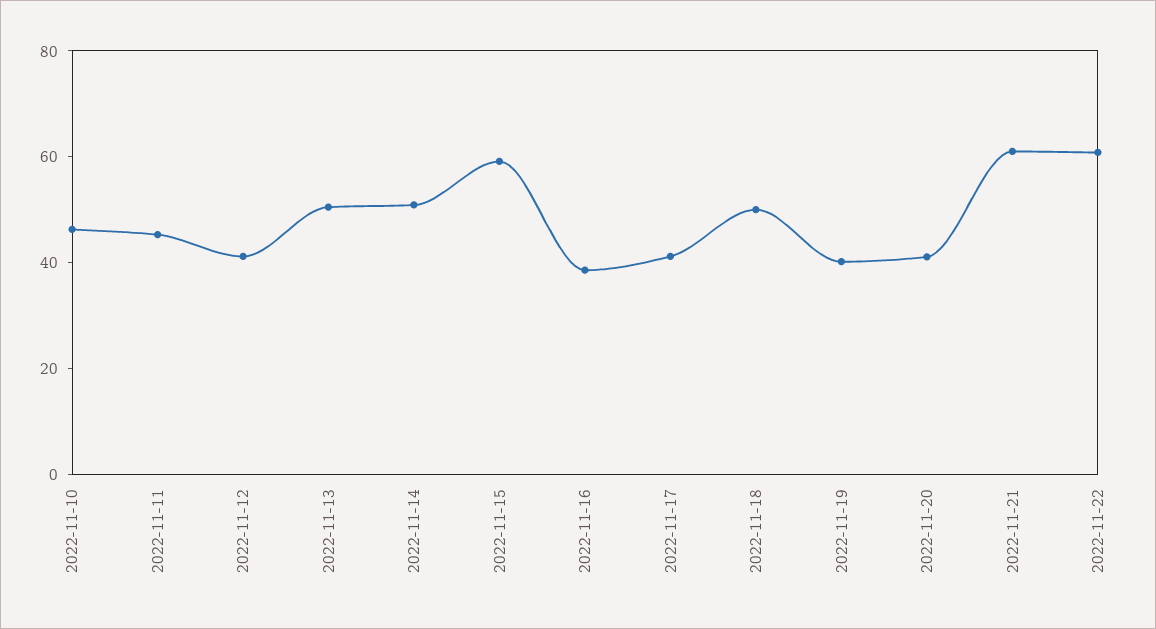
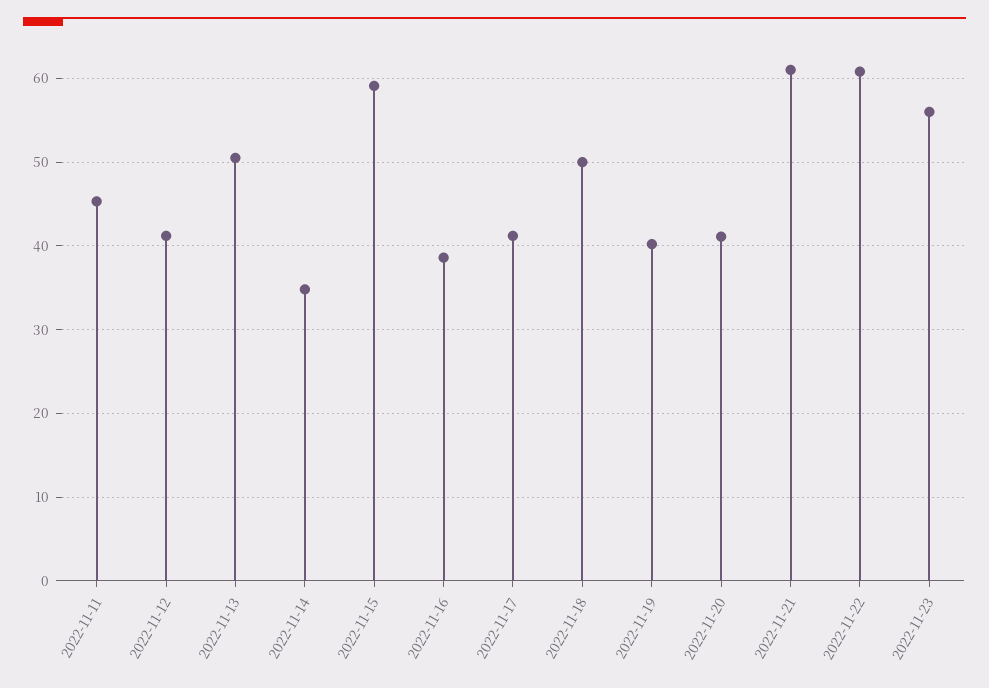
2022-11-10: 45 -> none
2022-11-14: 50 -> 35
2022-11-23: none -> 56

